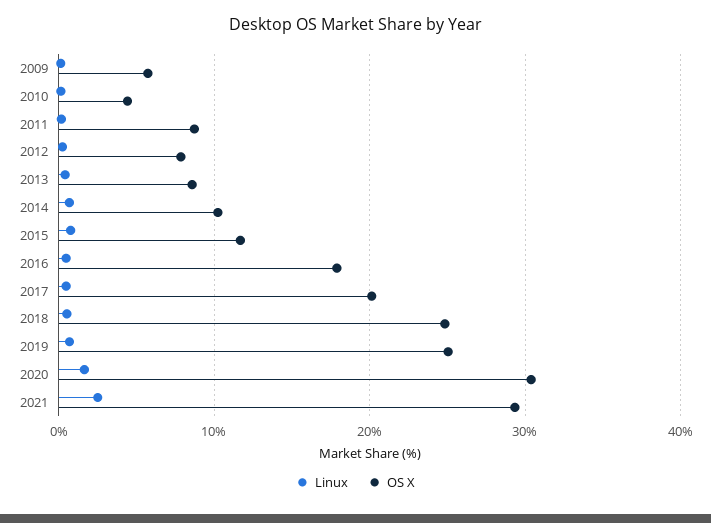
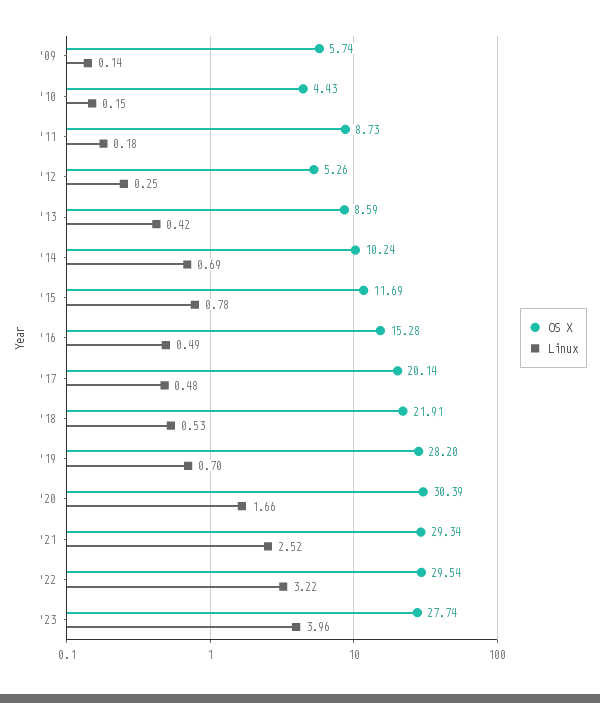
OS X, 2012: 8 -> 5.26
OS X, 2016: 18 -> 15.28
OS X, 2018: 25 -> 21.91
OS X, 2019: 25 -> 28.2
OS X, '22: none -> 29.54
Linux, '22: none -> 3.22
OS X, '23: none -> 27.74
Linux, '23: none -> 3.96

